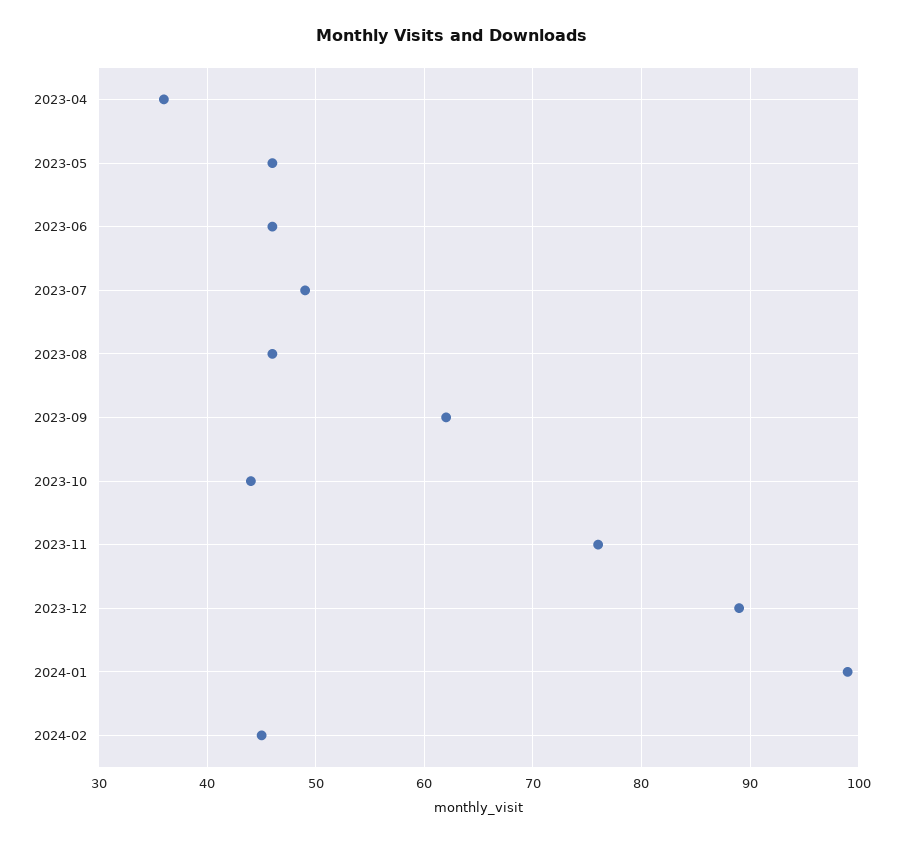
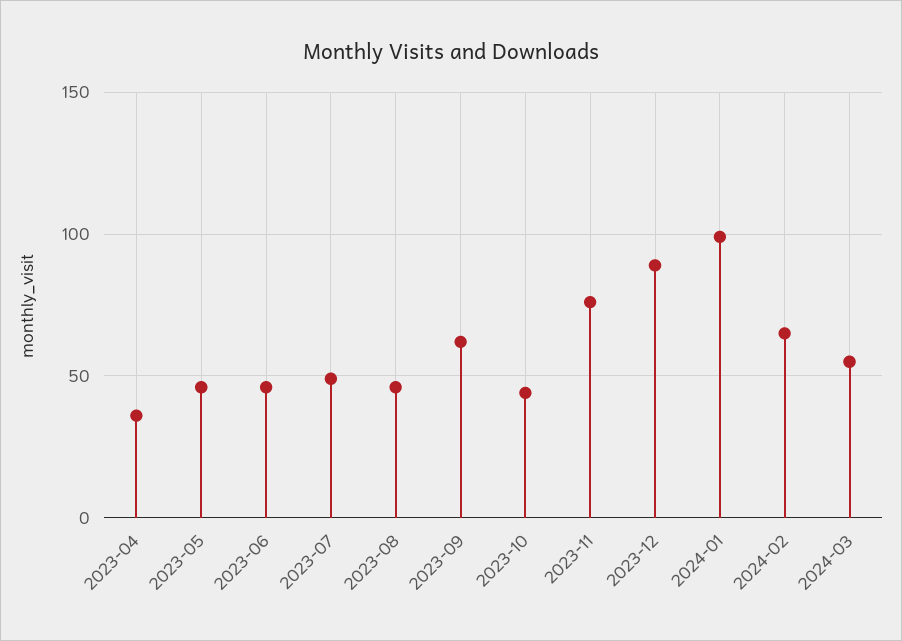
2024-02: 45 -> 65
2024-03: none -> 55

